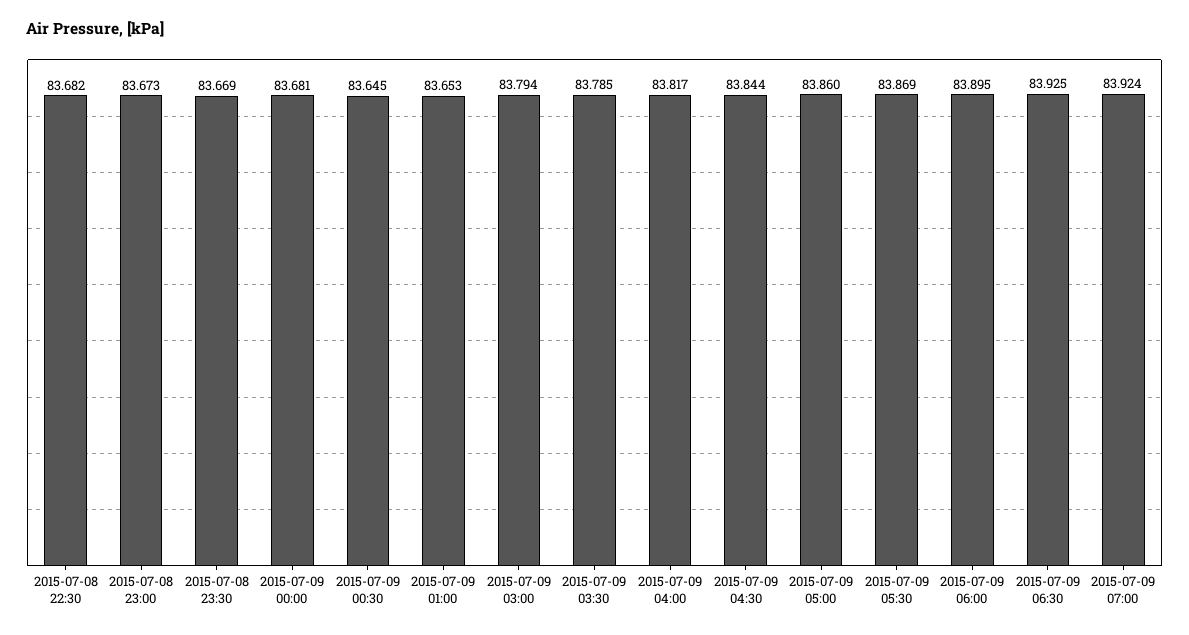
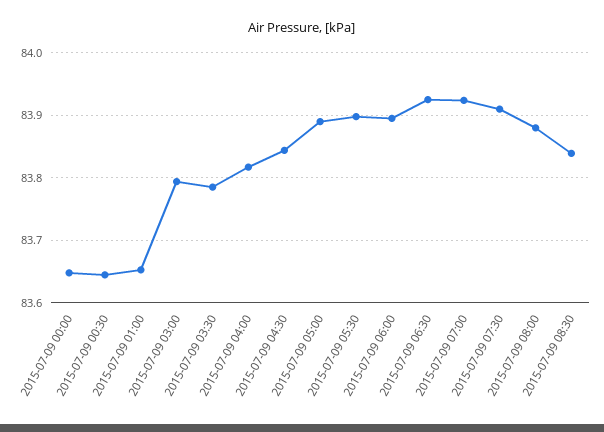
2015-07-08 22:30: 83.682 -> none
2015-07-08 23:00: 83.673 -> none
2015-07-08 23:30: 83.669 -> none
2015-07-09 00:00: 83.681 -> 83.65
2015-07-09 05:00: 83.86 -> 83.89
2015-07-09 05:30: 83.869 -> 83.9
2015-07-09 07:30: none -> 83.91
2015-07-09 08:00: none -> 83.88
2015-07-09 08:30: none -> 83.84

